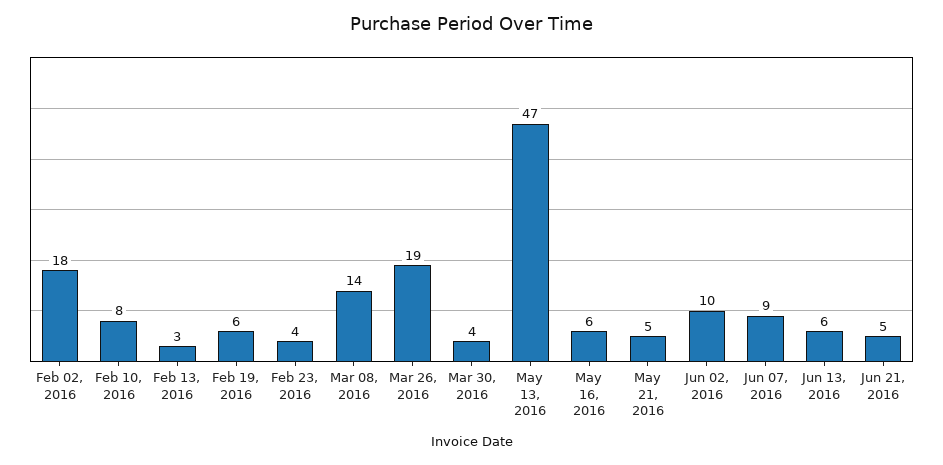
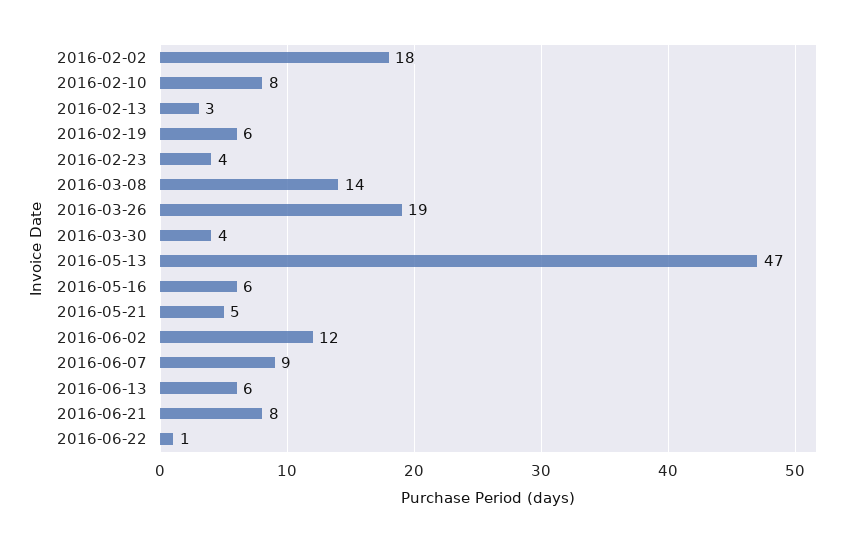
Jun 02, 2016: 10 -> 12
Jun 21, 2016: 5 -> 8
2016-06-22: none -> 1

